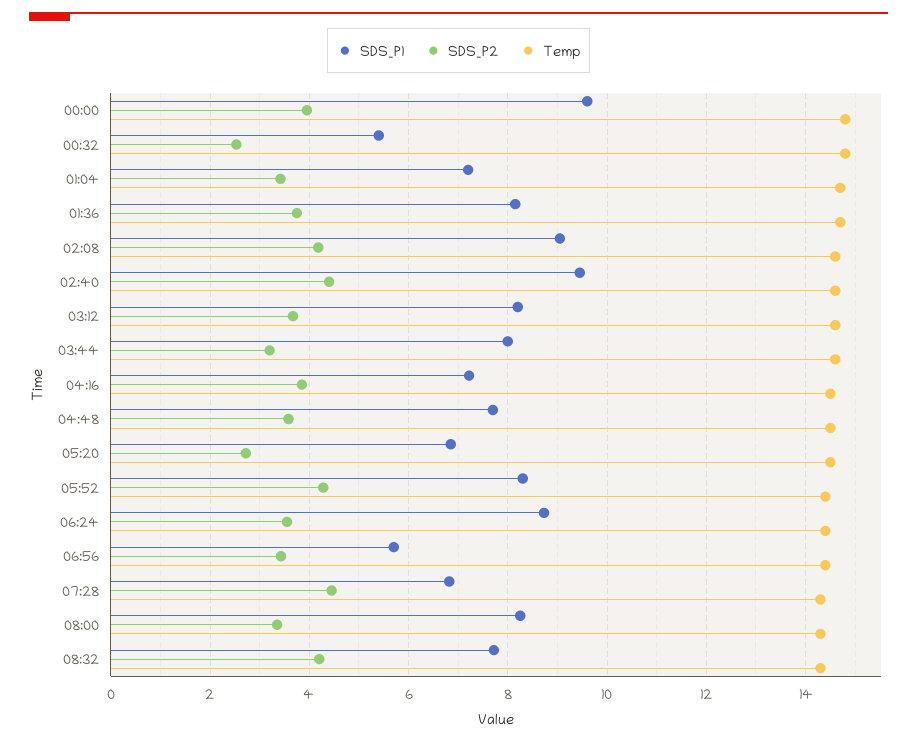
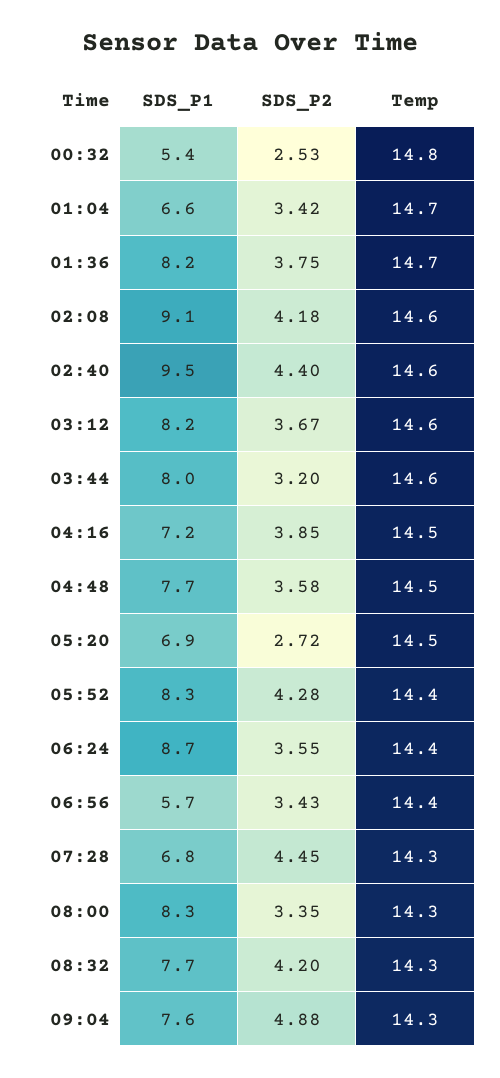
SDS_P1, 00:00: 9.6 -> none
SDS_P2, 00:00: 4 -> none
Temp, 00:00: 14.8 -> none
SDS_P1, 01:04: 7.2 -> 6.6
SDS_P1, 09:04: none -> 7.6
SDS_P2, 09:04: none -> 4.88
Temp, 09:04: none -> 14.3

